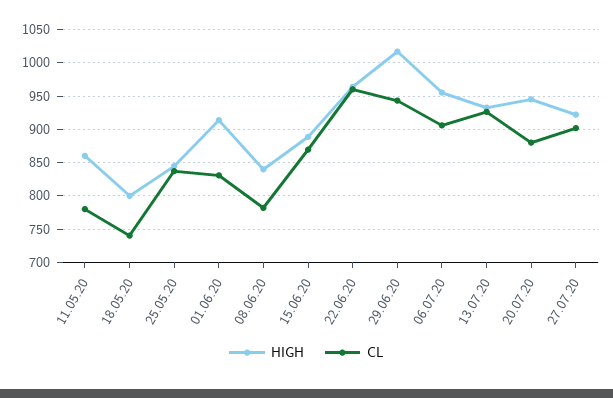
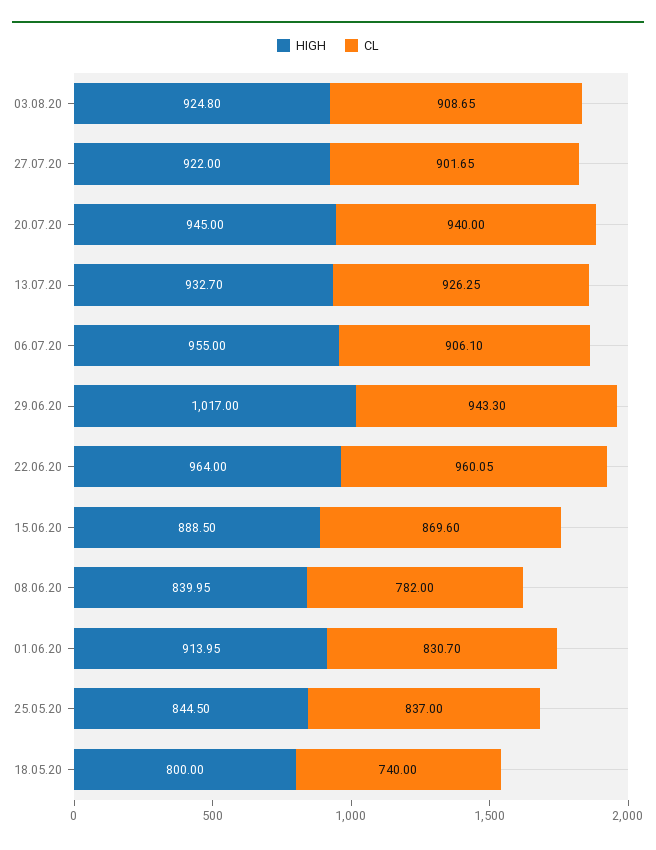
HIGH, 11.05.20: 860 -> none
CL, 11.05.20: 780 -> none
CL, 20.07.20: 880 -> 940
HIGH, 03.08.20: none -> 924.8
CL, 03.08.20: none -> 908.65

